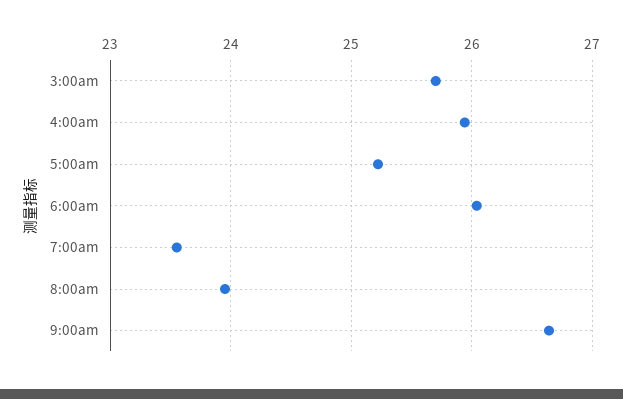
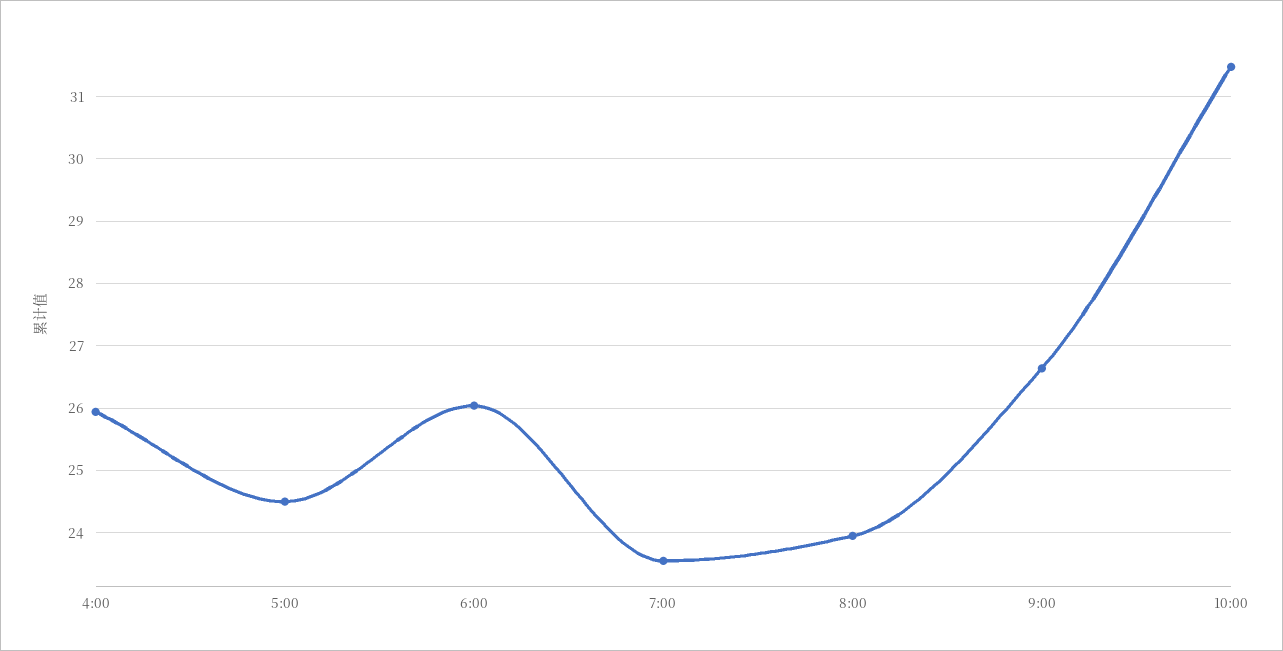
3:00am: 25.7 -> none
5:00am: 25.2 -> 24.5
10:00: none -> 31.5

